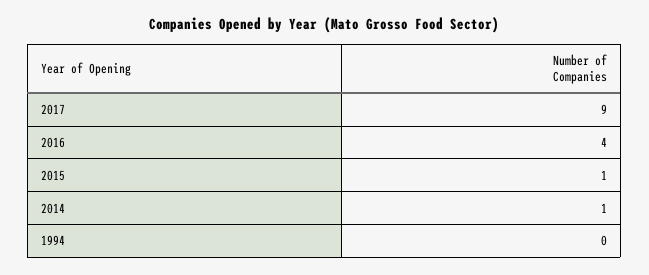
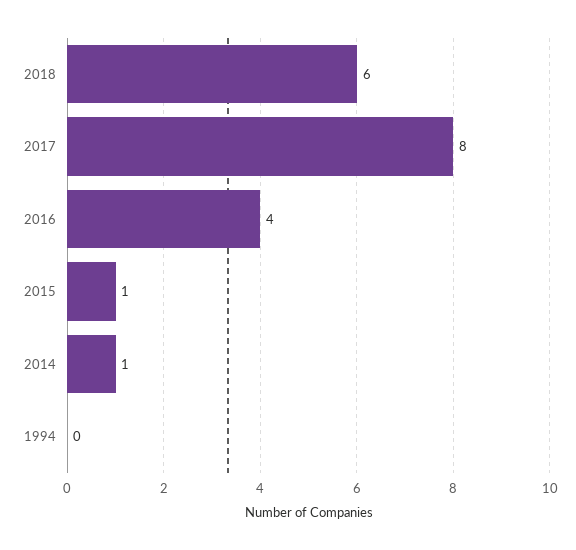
2017: 9 -> 8
2018: none -> 6

